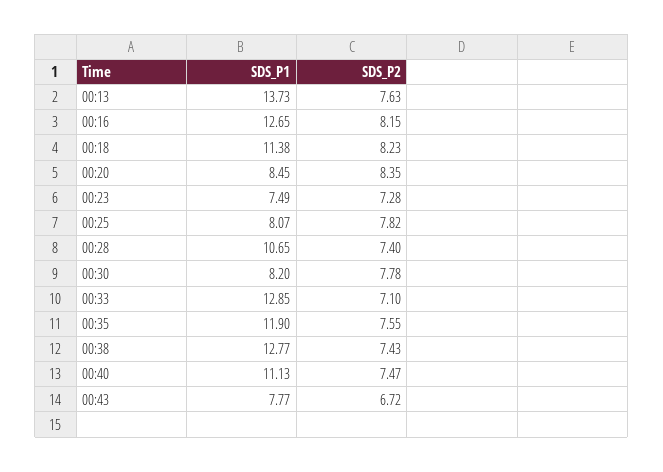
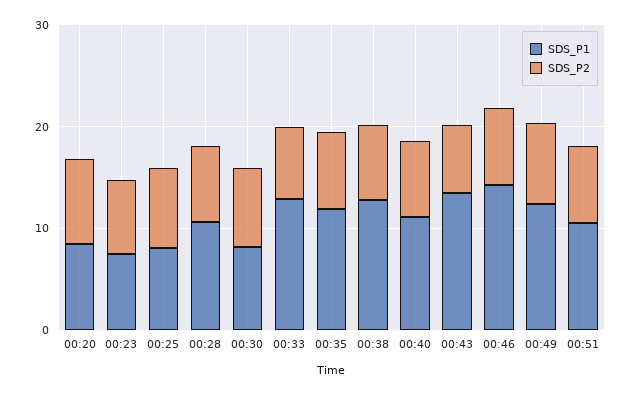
SDS_P1, 00:13: 13.73 -> none
SDS_P2, 00:13: 7.63 -> none
SDS_P1, 00:16: 12.65 -> none
SDS_P2, 00:16: 8.15 -> none
SDS_P1, 00:18: 11.38 -> none
SDS_P2, 00:18: 8.23 -> none
SDS_P1, 00:43: 7.77 -> 14
SDS_P1, 00:46: none -> 14
SDS_P2, 00:46: none -> 8
SDS_P1, 00:49: none -> 12
SDS_P2, 00:49: none -> 8
SDS_P1, 00:51: none -> 10
SDS_P2, 00:51: none -> 8

